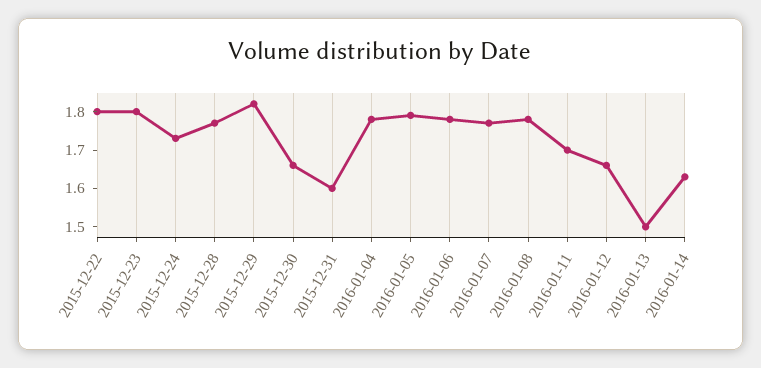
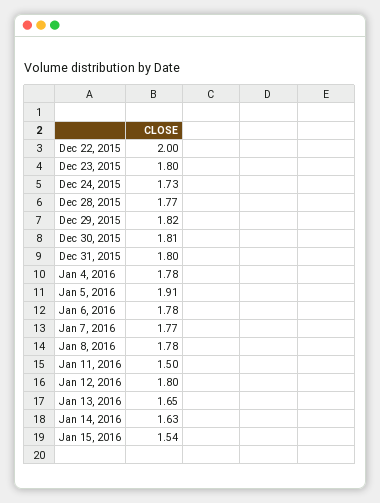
2015-12-22: 1.8 -> 2
2015-12-30: 1.65 -> 1.81
2015-12-31: 1.6 -> 1.8
2016-01-05: 1.8 -> 1.91
2016-01-11: 1.7 -> 1.5
2016-01-12: 1.65 -> 1.8
2016-01-13: 1.5 -> 1.65
Jan 15, 2016: none -> 1.54

